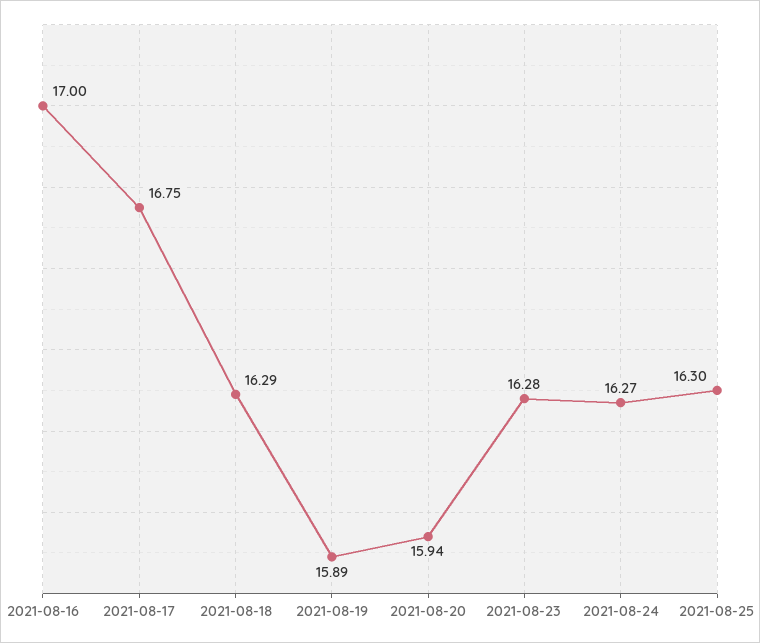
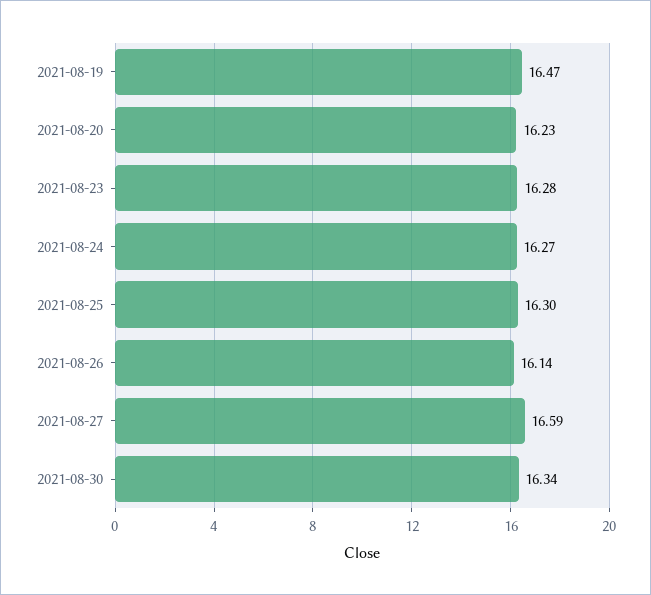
2021-08-16: 17 -> none
2021-08-17: 16.75 -> none
2021-08-18: 16.29 -> none
2021-08-19: 15.89 -> 16.47
2021-08-20: 15.94 -> 16.23
2021-08-26: none -> 16.14
2021-08-27: none -> 16.59
2021-08-30: none -> 16.34

